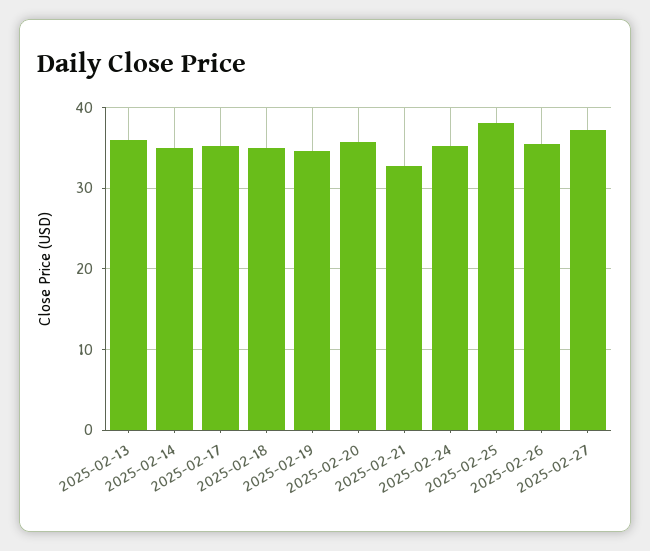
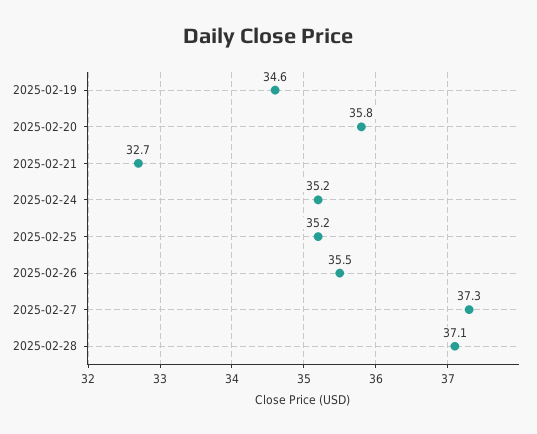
2025-02-13: 36 -> none
2025-02-14: 35 -> none
2025-02-17: 35 -> none
2025-02-18: 35 -> none
2025-02-25: 38 -> 35.2
2025-02-28: none -> 37.1

